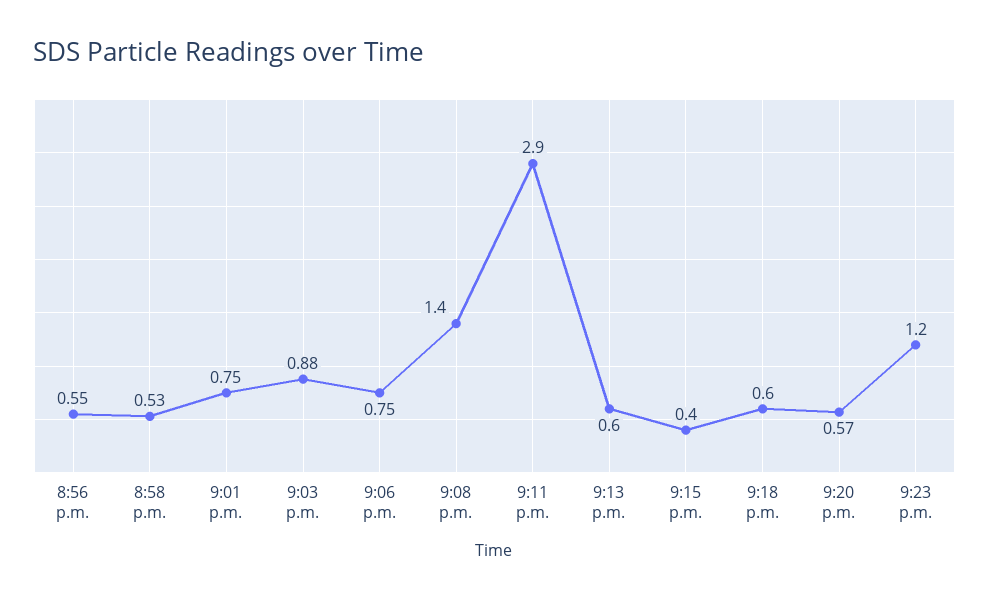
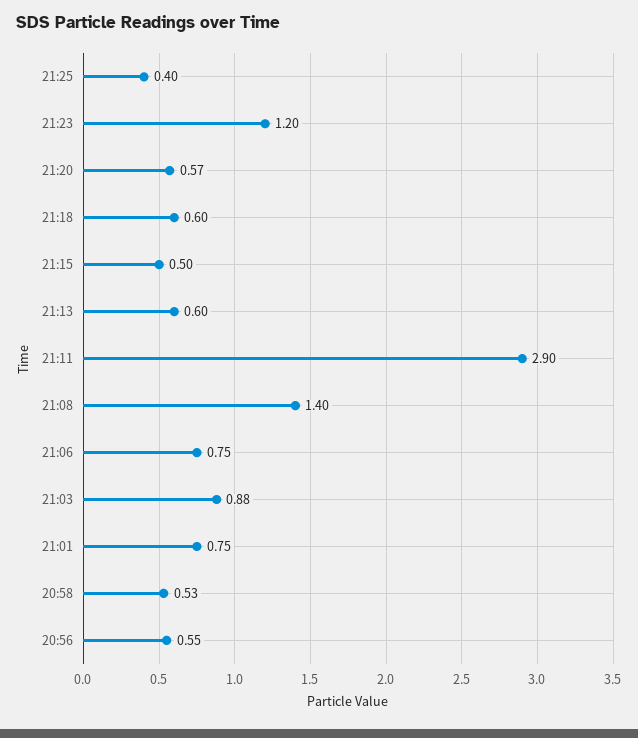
9:15 p.m.: 0.4 -> 0.5
21:25: none -> 0.4

